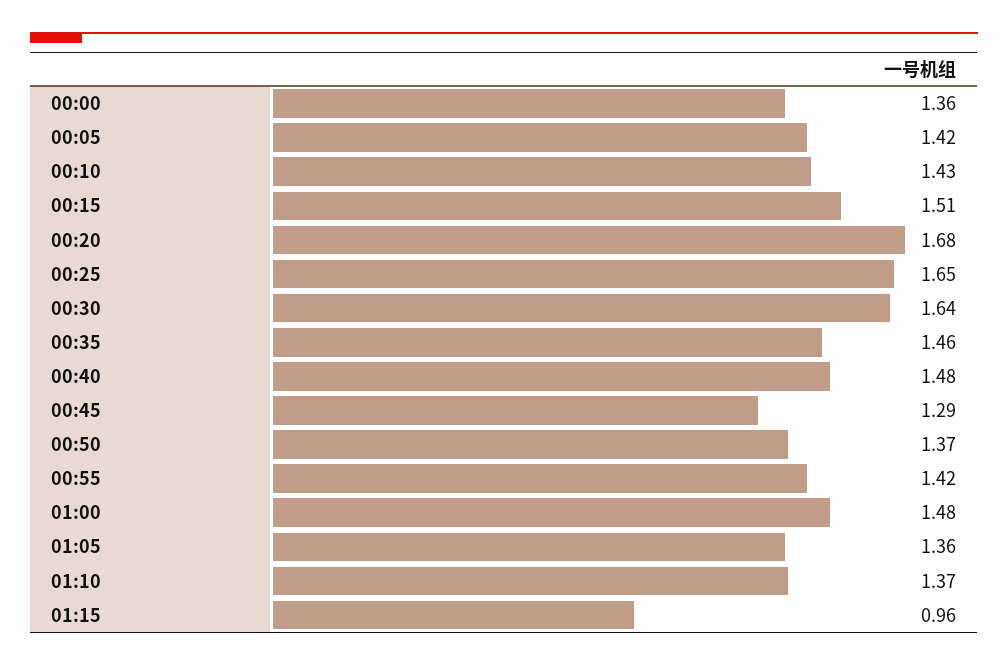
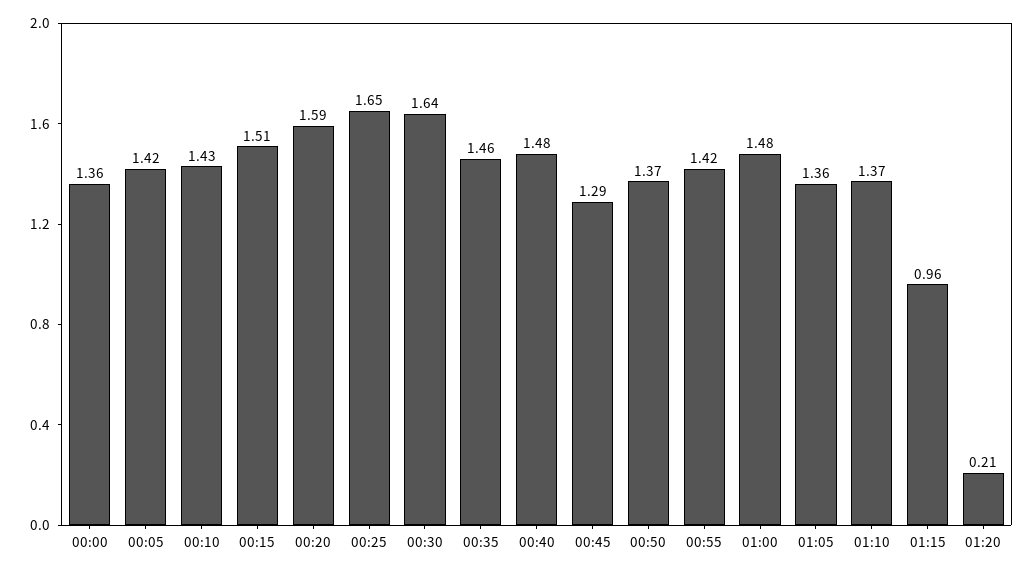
00:20: 1.68 -> 1.59
01:20: none -> 0.21

